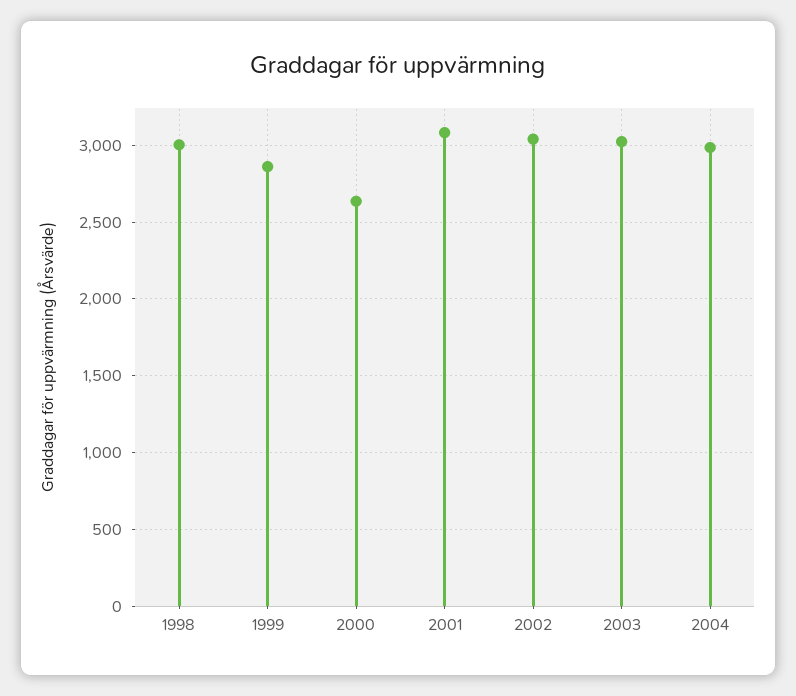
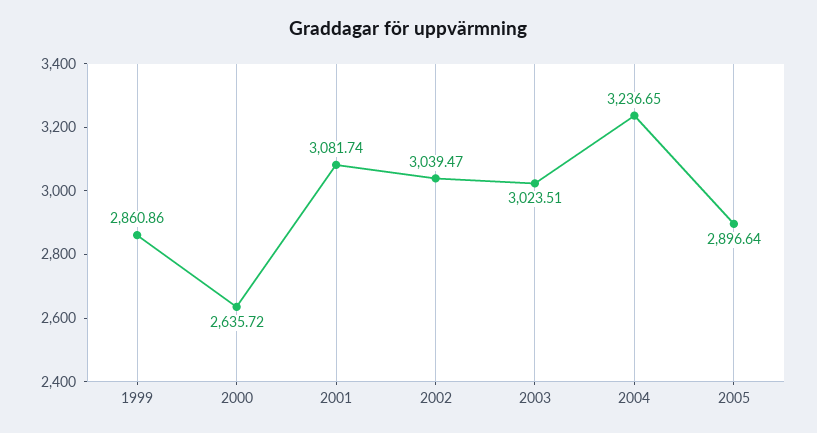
1998: 3000 -> none
2004: 3000 -> 3236.65
2005: none -> 2896.64

